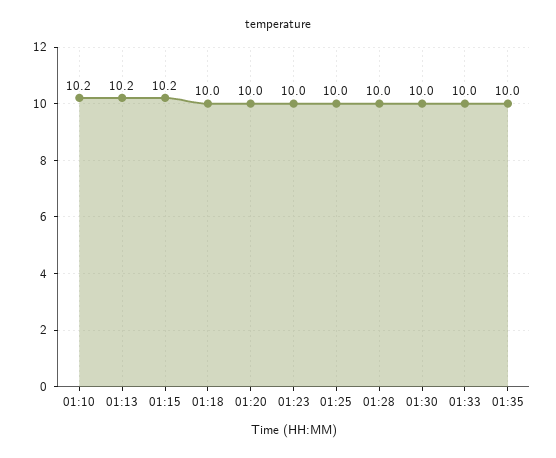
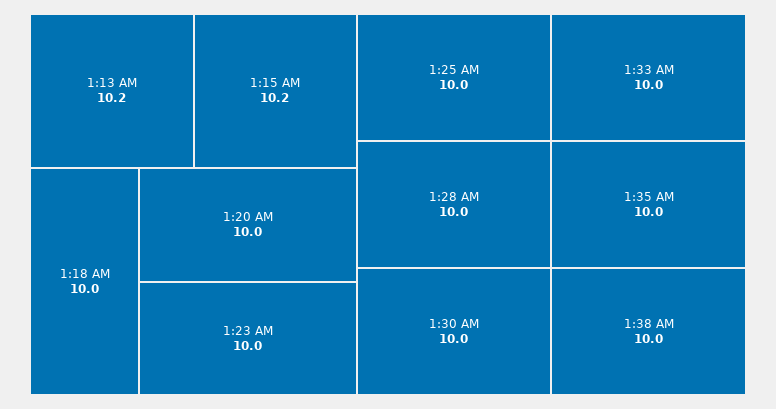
01:10: 10.2 -> none
1:38 AM: none -> 10

